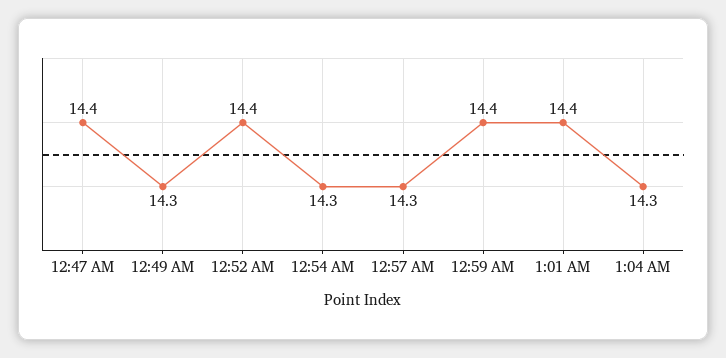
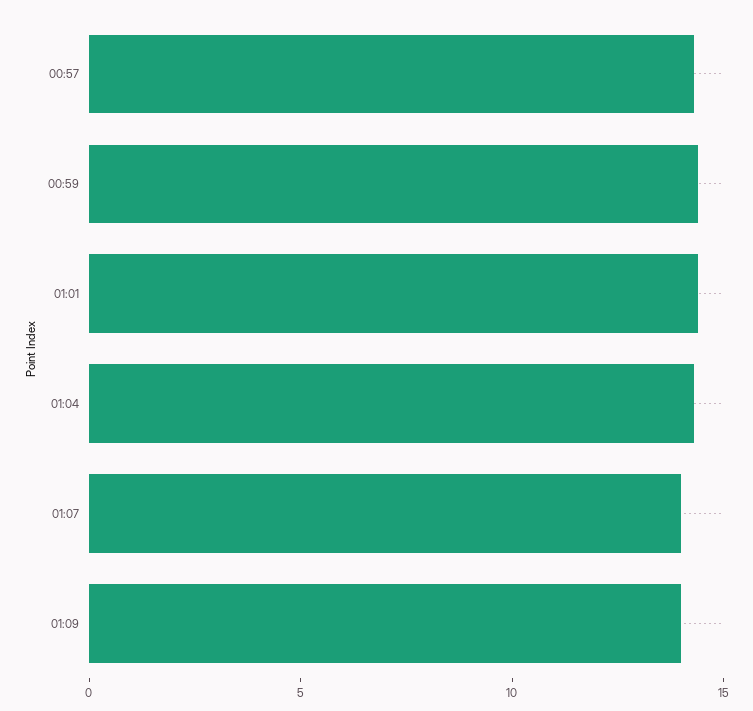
12:47 AM: 14.4 -> none
12:49 AM: 14.3 -> none
12:52 AM: 14.4 -> none
12:54 AM: 14.3 -> none
01:07: none -> 14
01:09: none -> 14

